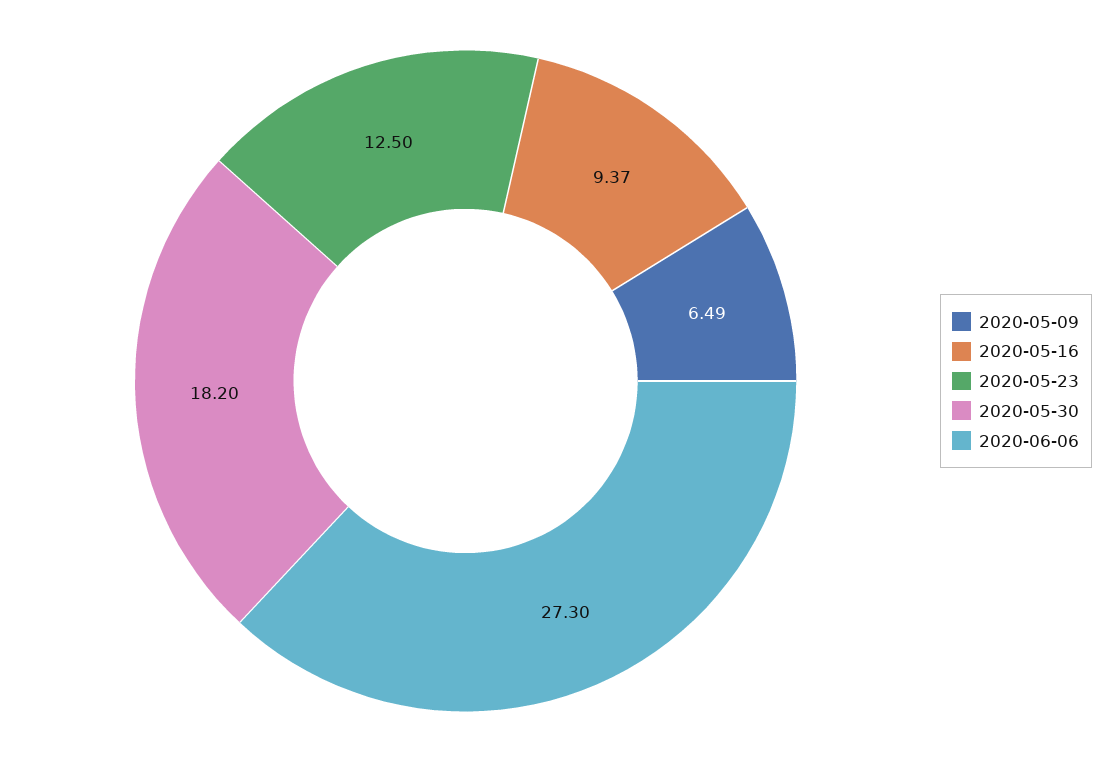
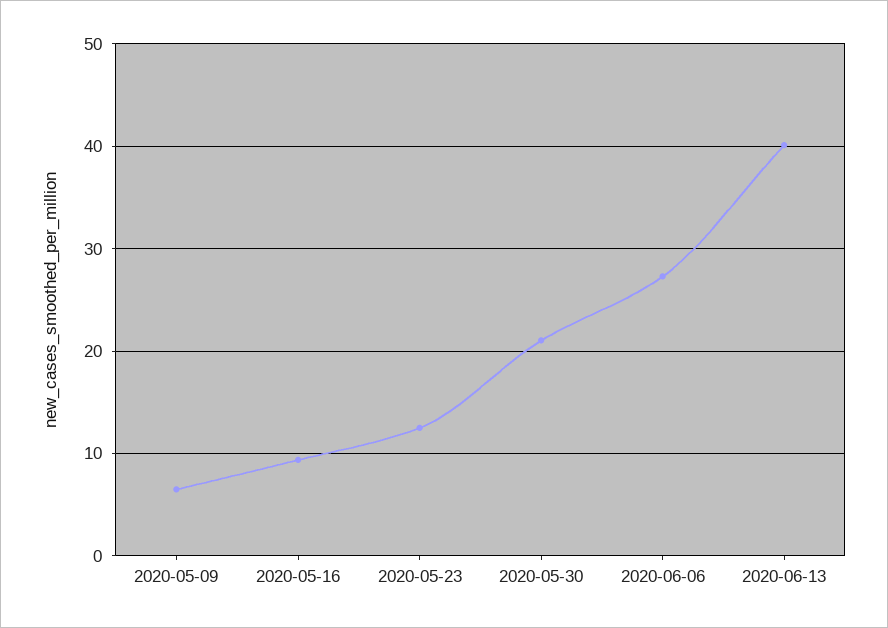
2020-05-30: 18.2 -> 21
2020-06-13: none -> 40

